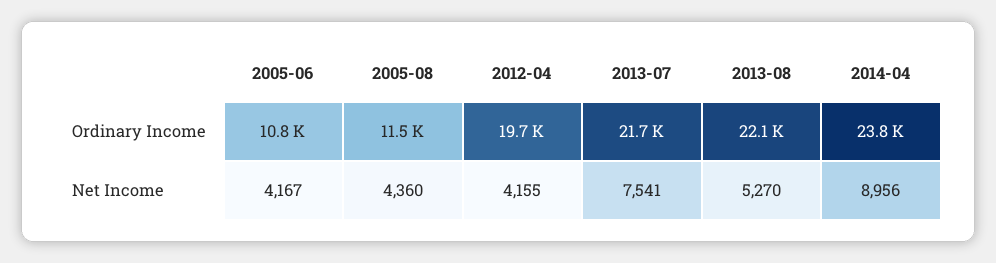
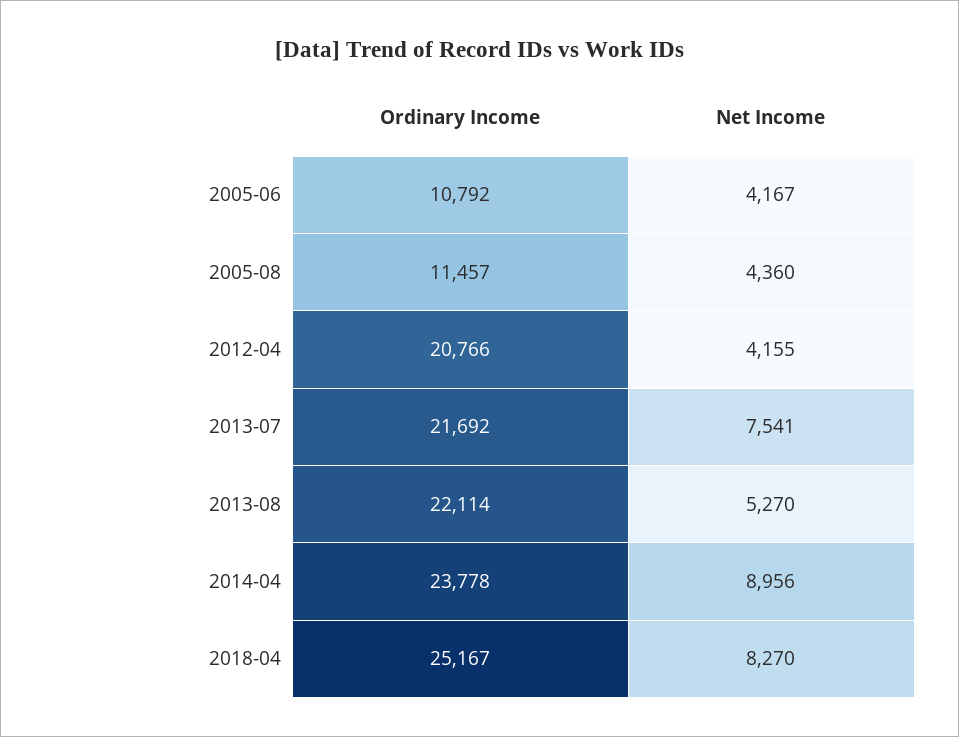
2012-04, Ordinary Income: 19700 -> 20766
2018-04, Ordinary Income: none -> 25167
2018-04, Net Income: none -> 8270

